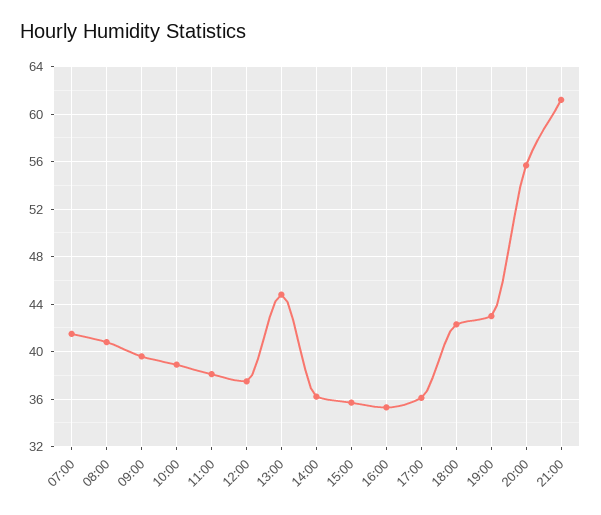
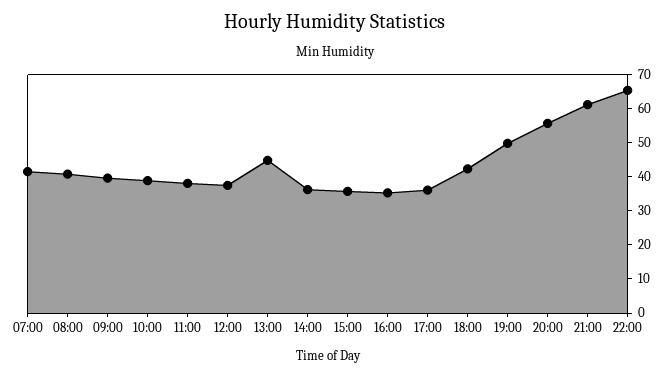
19:00: 43 -> 50
22:00: none -> 65

